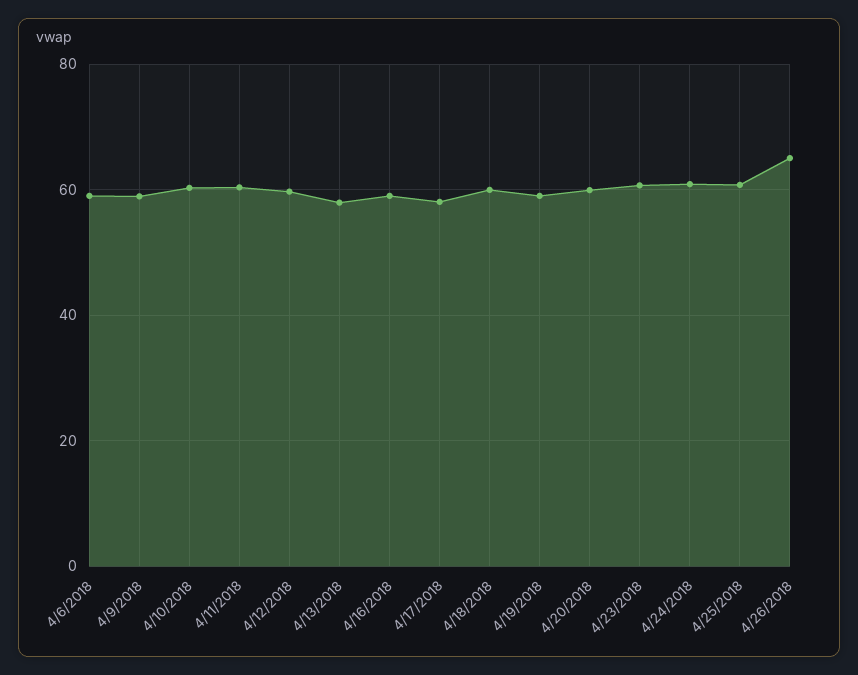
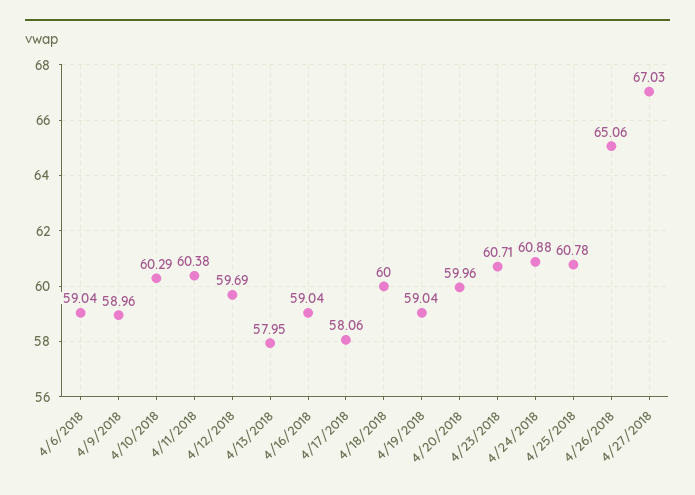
4/27/2018: none -> 67.03

